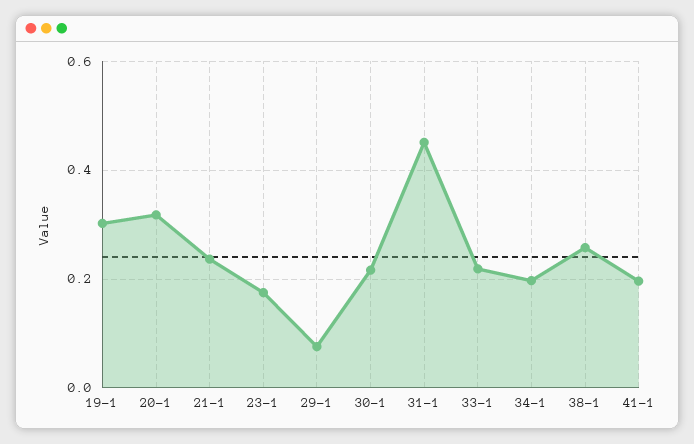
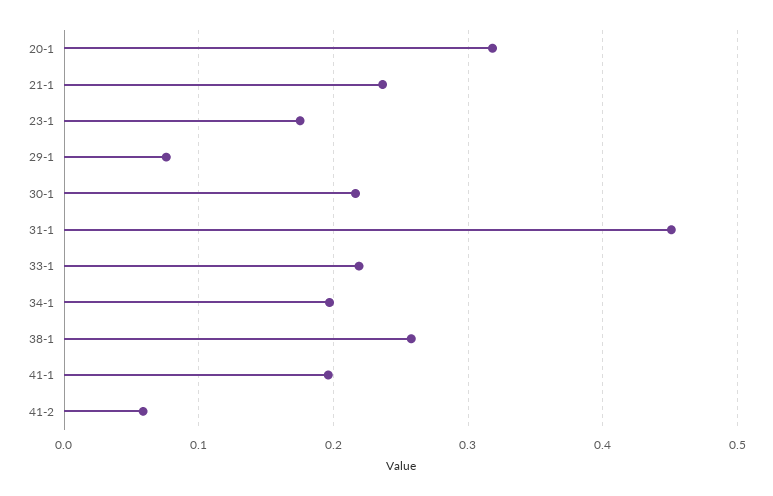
19-1: 0.3 -> none
41-2: none -> 0.06

